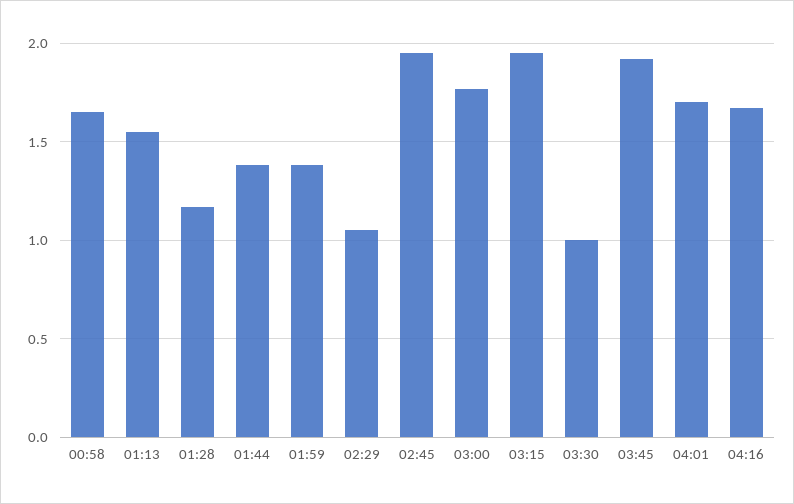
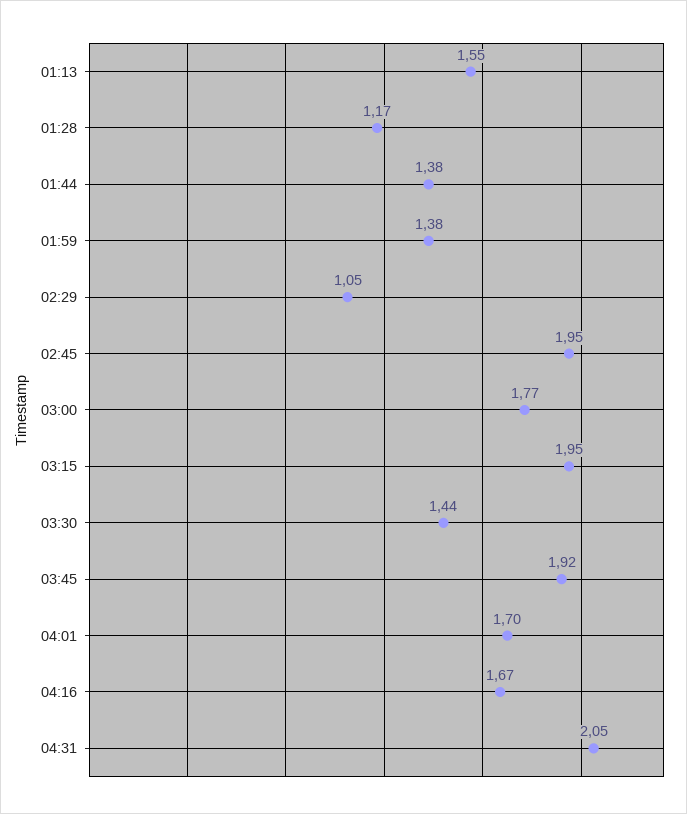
00:58: 1.65 -> none
03:30: 1 -> 1.44
04:31: none -> 2.05

